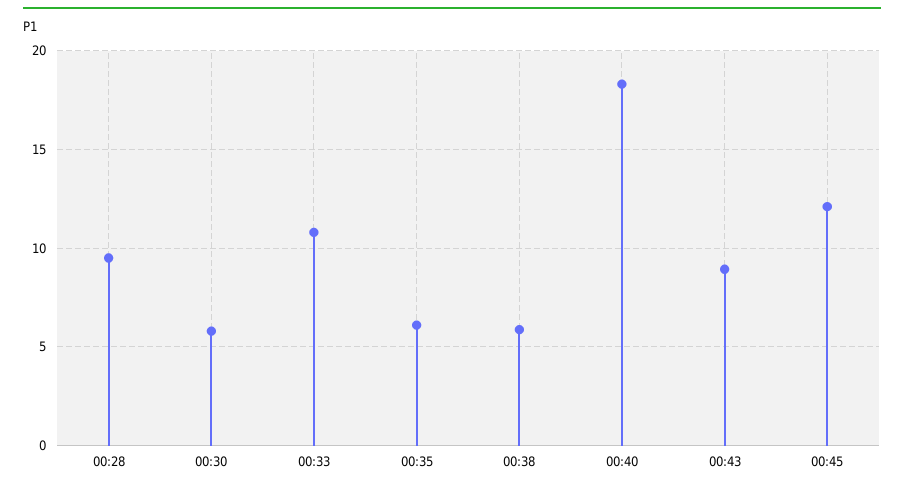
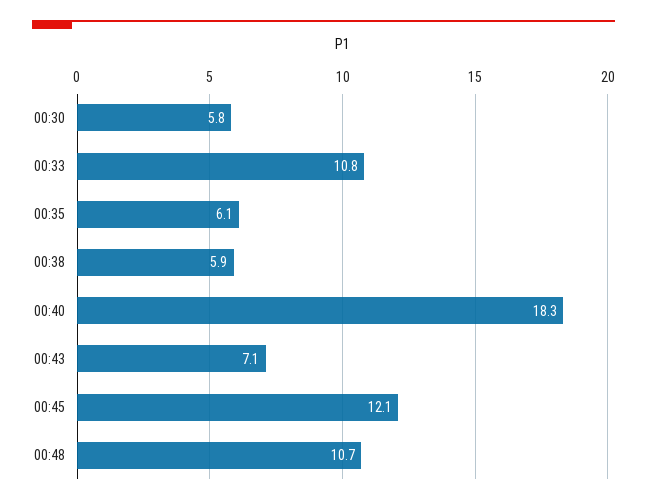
00:28: 9.5 -> none
00:43: 9 -> 7.1
00:48: none -> 10.7

